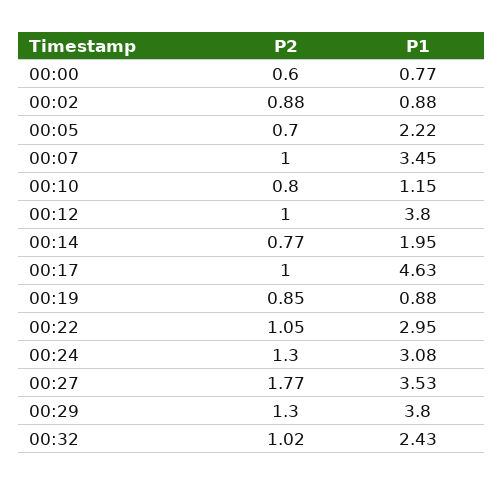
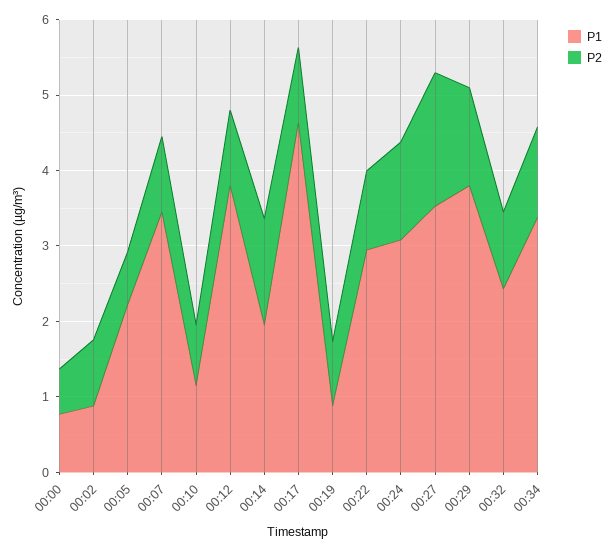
P2, 00:14: 0.77 -> 1.4
P1, 00:34: none -> 3.4
P2, 00:34: none -> 1.2

